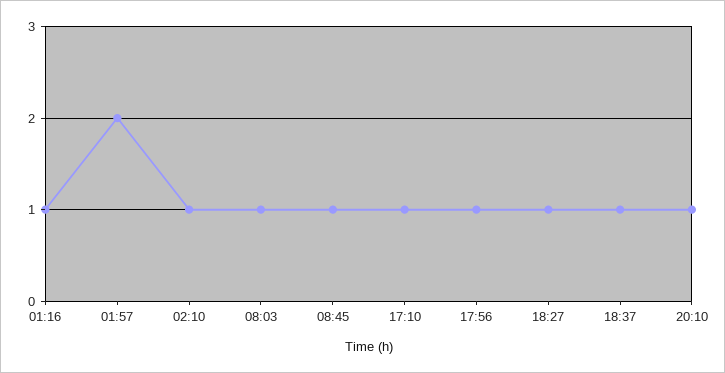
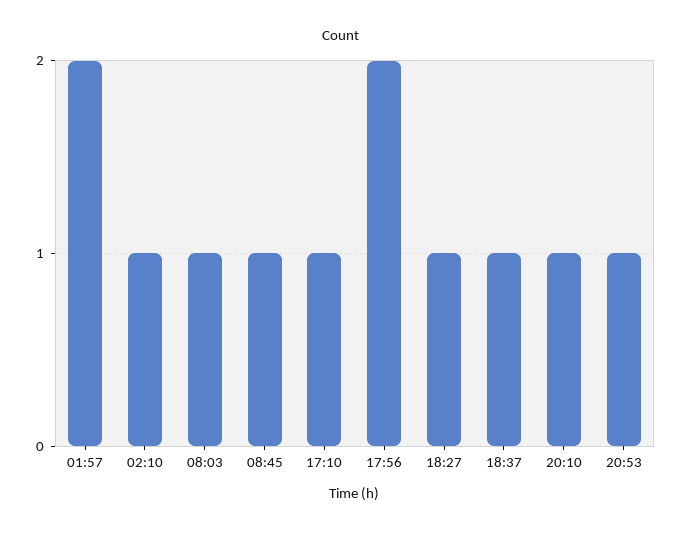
01:16: 1 -> none
17:56: 1 -> 2
20:53: none -> 1

